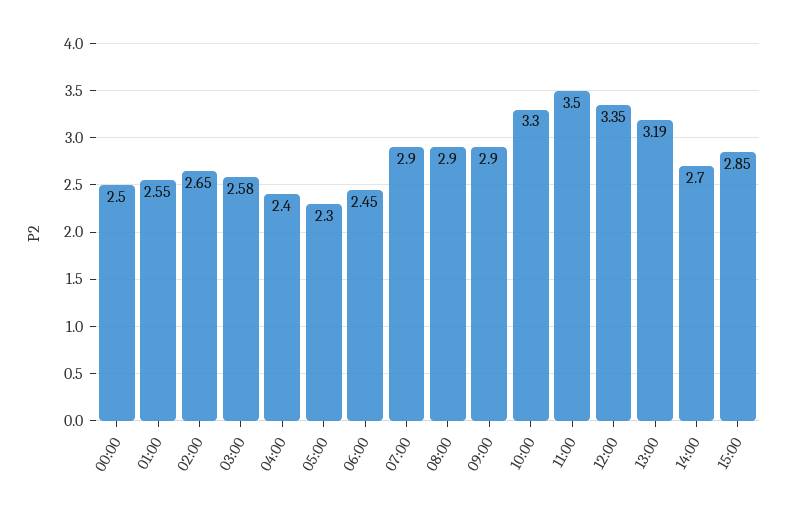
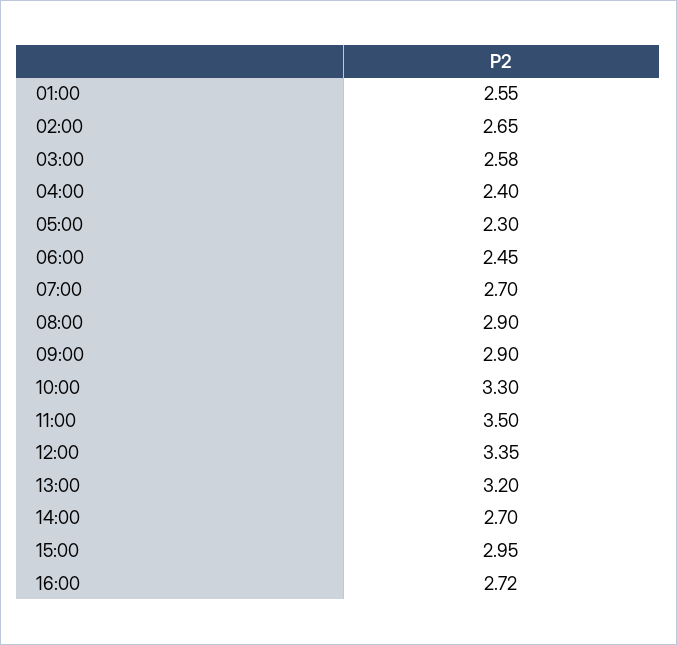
00:00: 2.5 -> none
07:00: 2.9 -> 2.7
13:00: 3.19 -> 3.2
15:00: 2.85 -> 2.95
16:00: none -> 2.72

